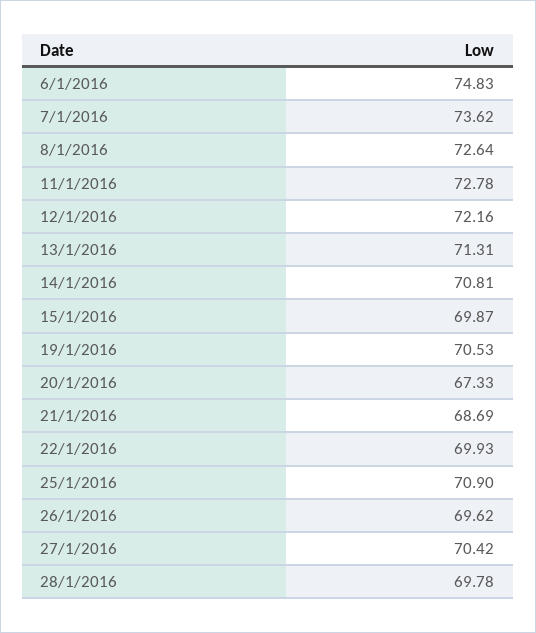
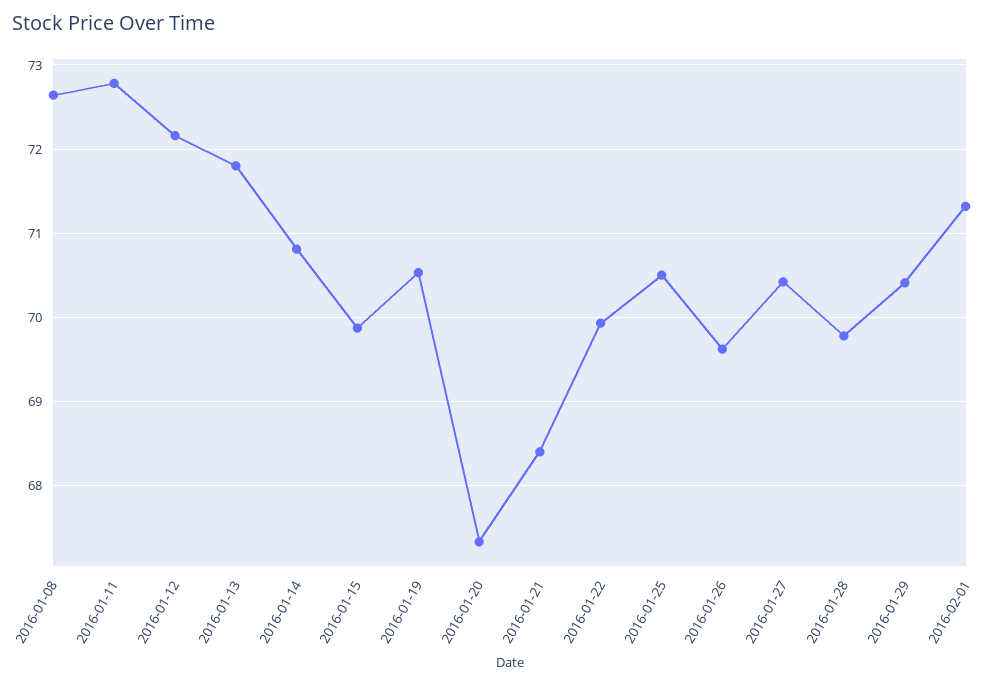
6/1/2016: 74.83 -> none
7/1/2016: 73.62 -> none
13/1/2016: 71.31 -> 71.8
21/1/2016: 68.69 -> 68.4
25/1/2016: 70.9 -> 70.5
2016-01-29: none -> 70.4
2016-02-01: none -> 71.3

